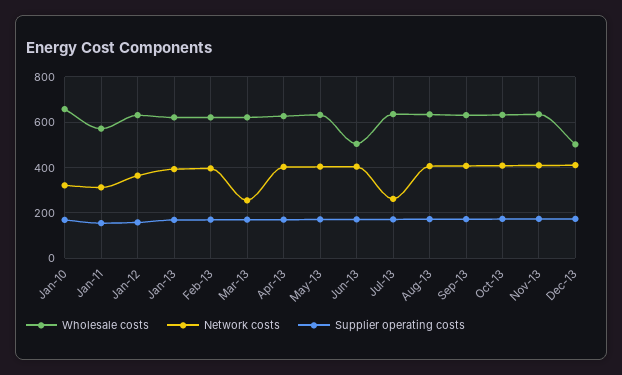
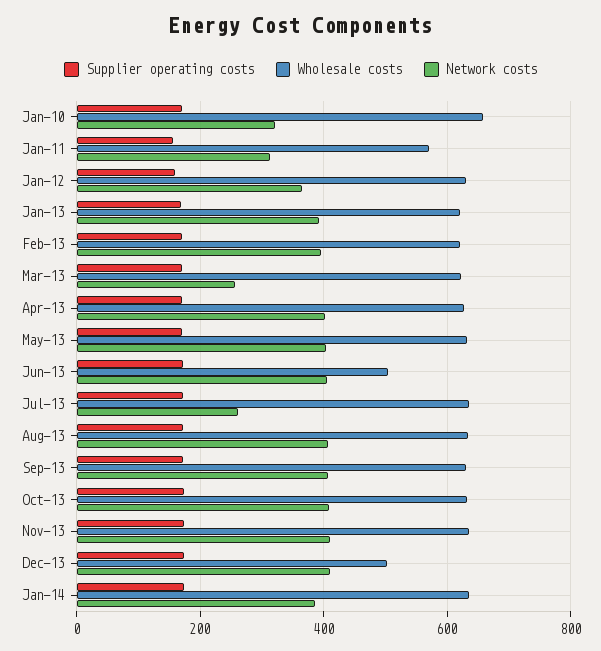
Supplier operating costs, Jan-14: none -> 180
Wholesale costs, Jan-14: none -> 640
Network costs, Jan-14: none -> 380

